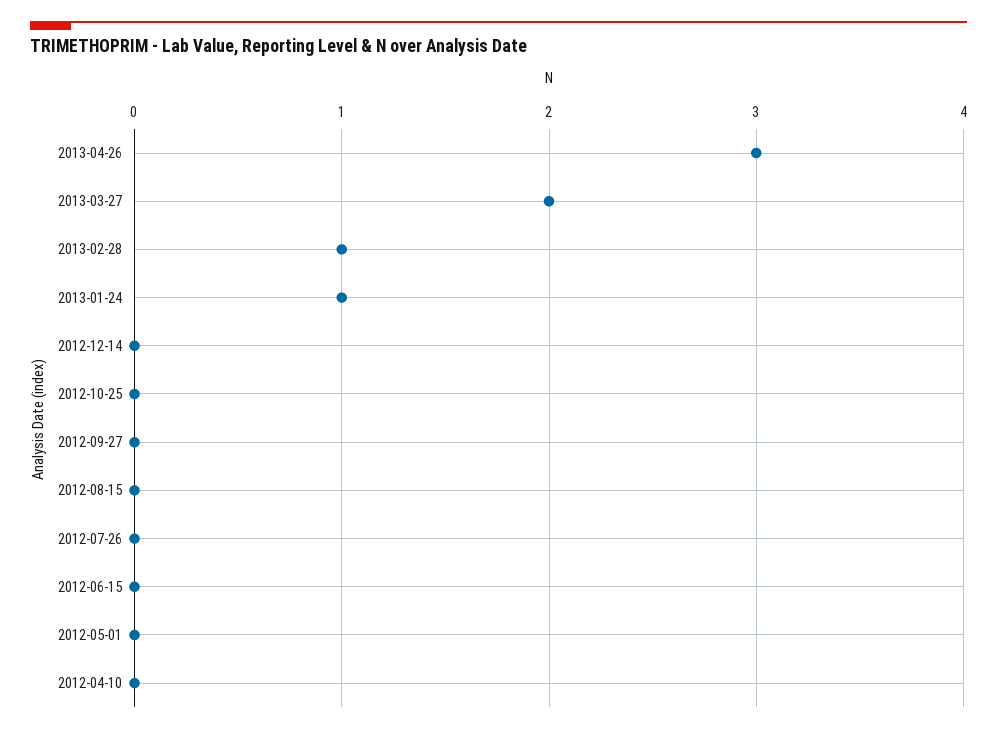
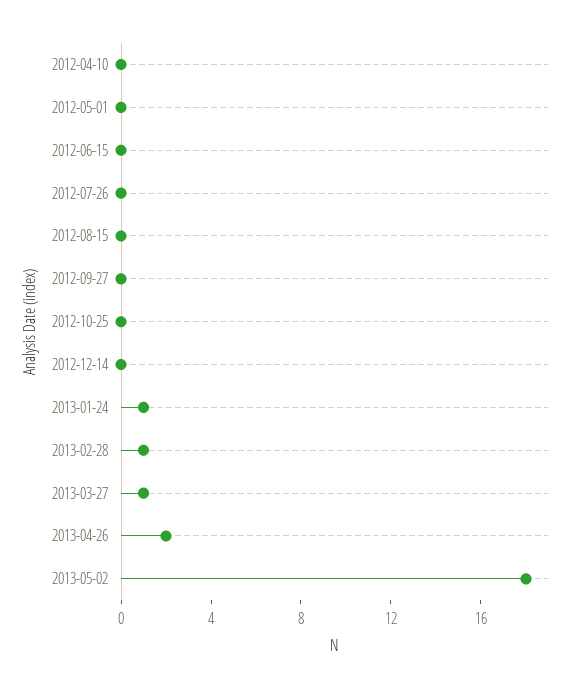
2013-04-26: 3 -> 2
2013-03-27: 2 -> 1
2013-05-02: none -> 18

